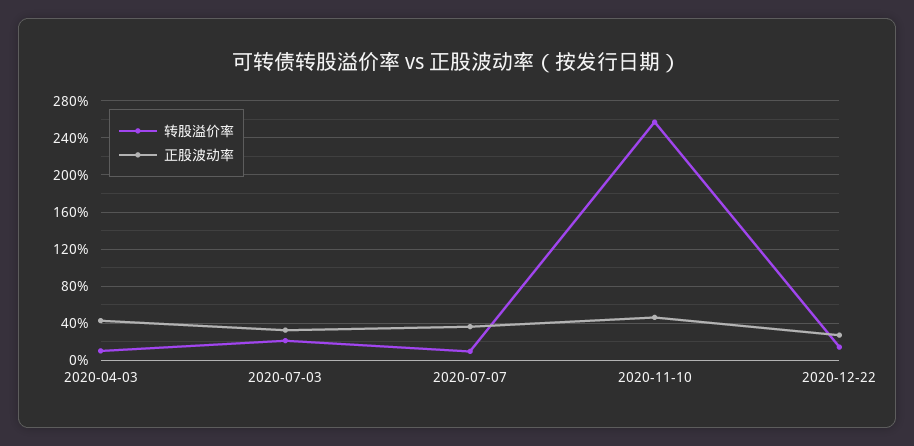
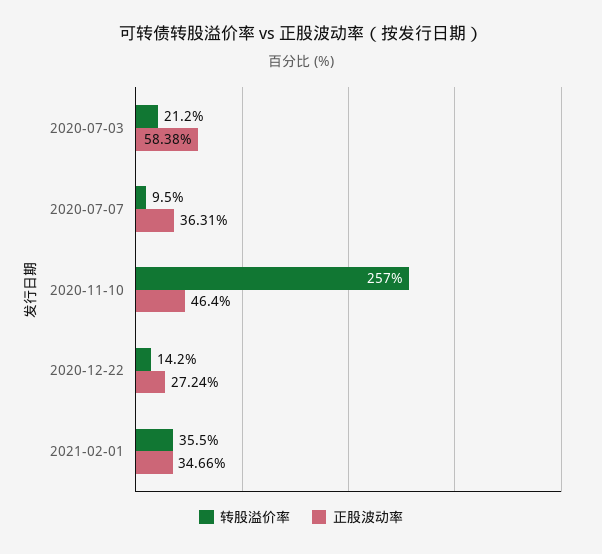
转股溢价率, 2020-04-03: 10 -> none
正股波动率, 2020-04-03: 40 -> none
正股波动率, 2020-07-03: 30 -> 58.38
转股溢价率, 2021-02-01: none -> 35.5
正股波动率, 2021-02-01: none -> 34.66

